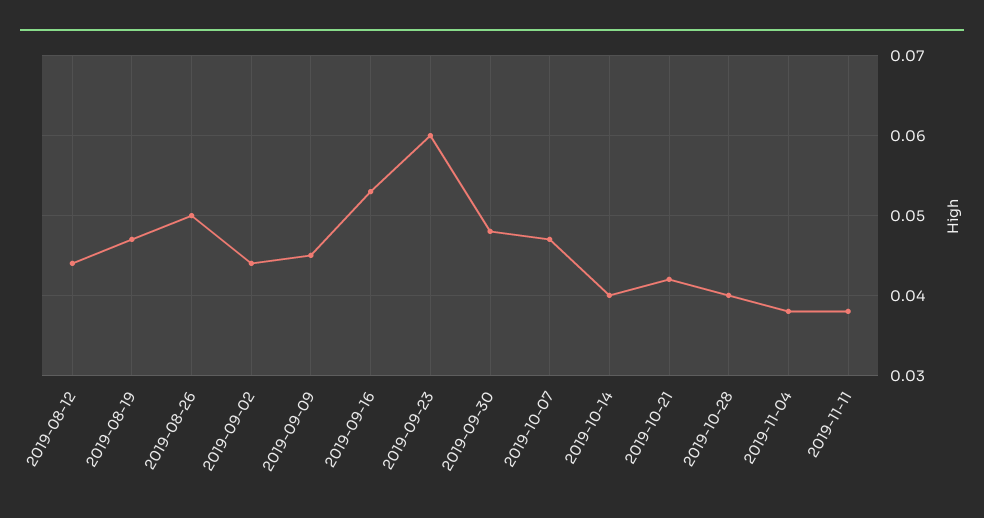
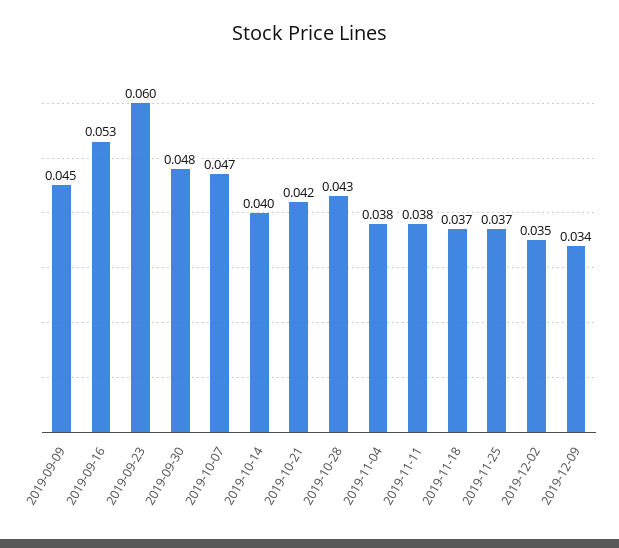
2019-08-12: 0.044 -> none
2019-08-19: 0.047 -> none
2019-08-26: 0.05 -> none
2019-09-02: 0.044 -> none
2019-10-28: 0.04 -> 0.043
2019-11-18: none -> 0.037
2019-11-25: none -> 0.037
2019-12-02: none -> 0.035
2019-12-09: none -> 0.034

